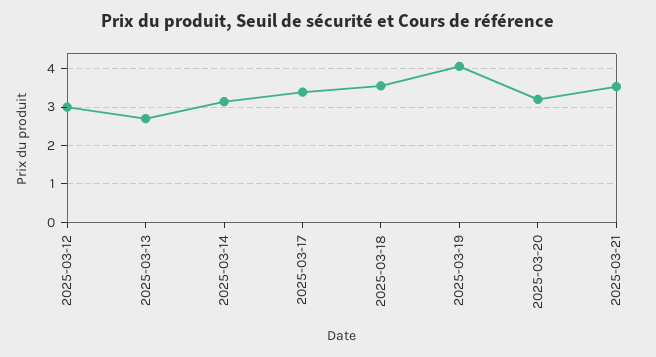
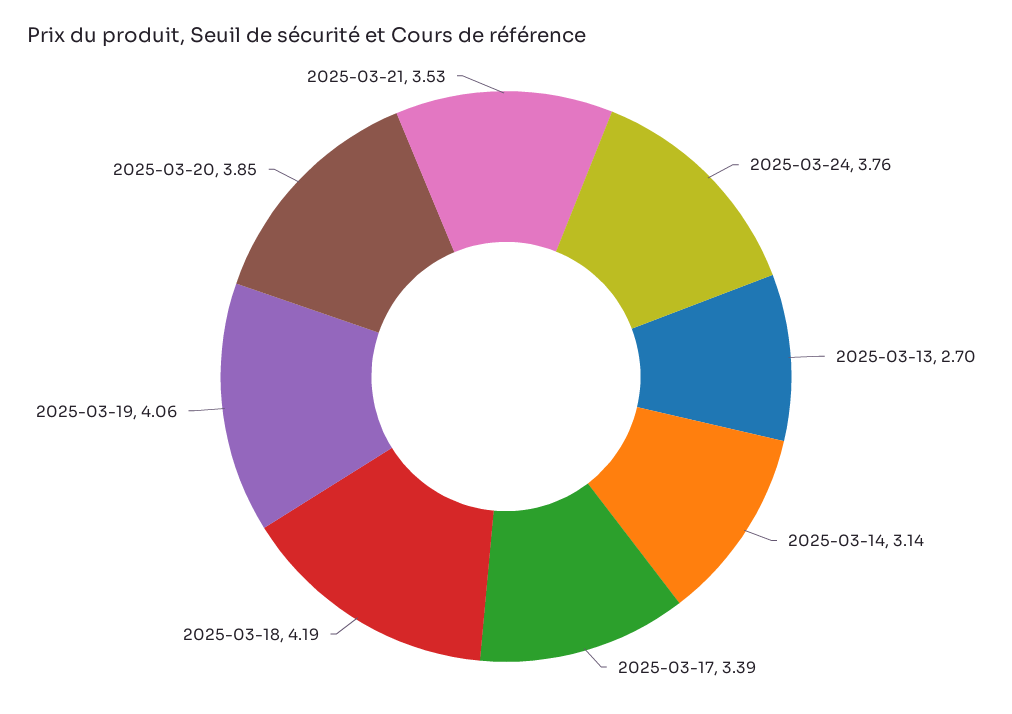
2025-03-12: 3 -> none
2025-03-18: 3.6 -> 4.19
2025-03-20: 3.2 -> 3.85
2025-03-24: none -> 3.76

